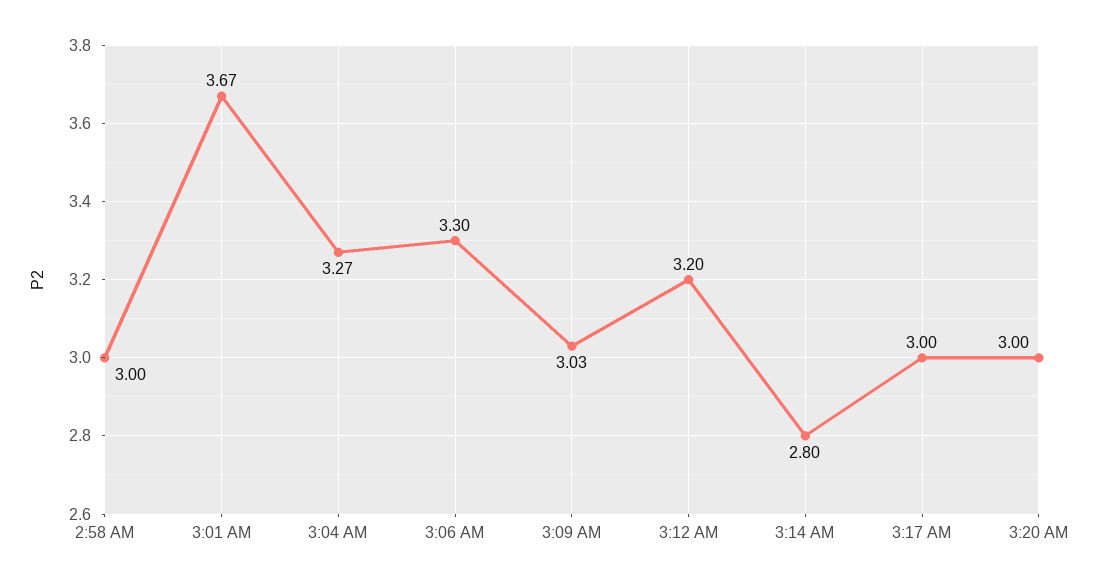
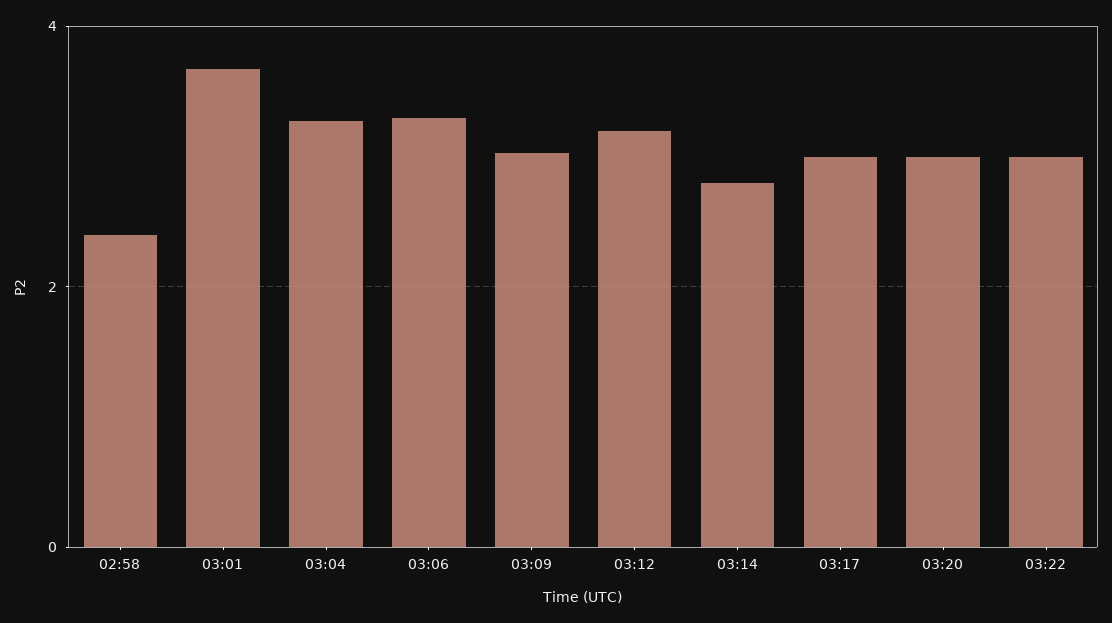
2:58 AM: 3 -> 2.4
03:22: none -> 3

